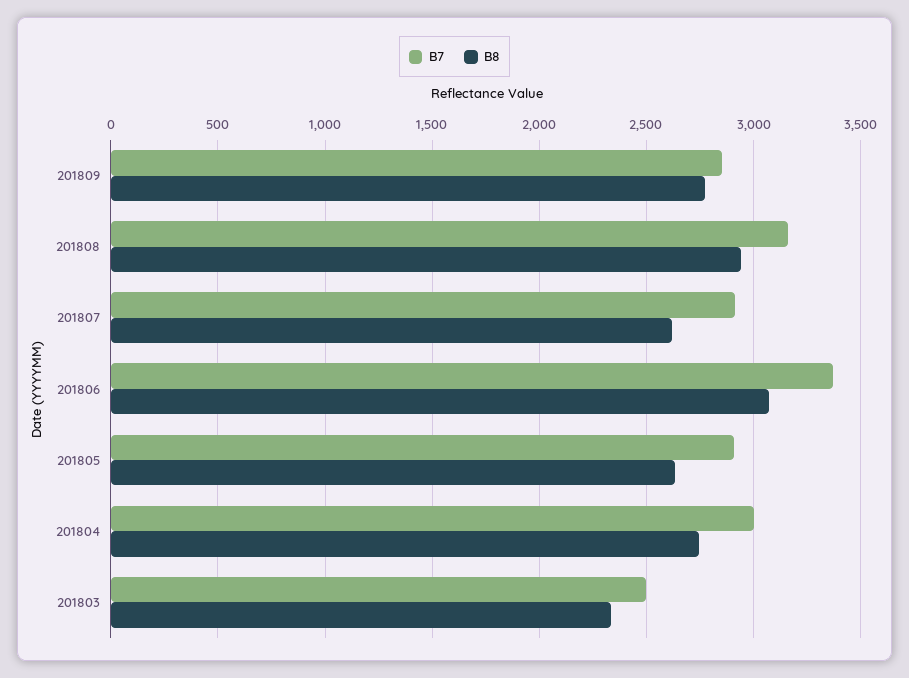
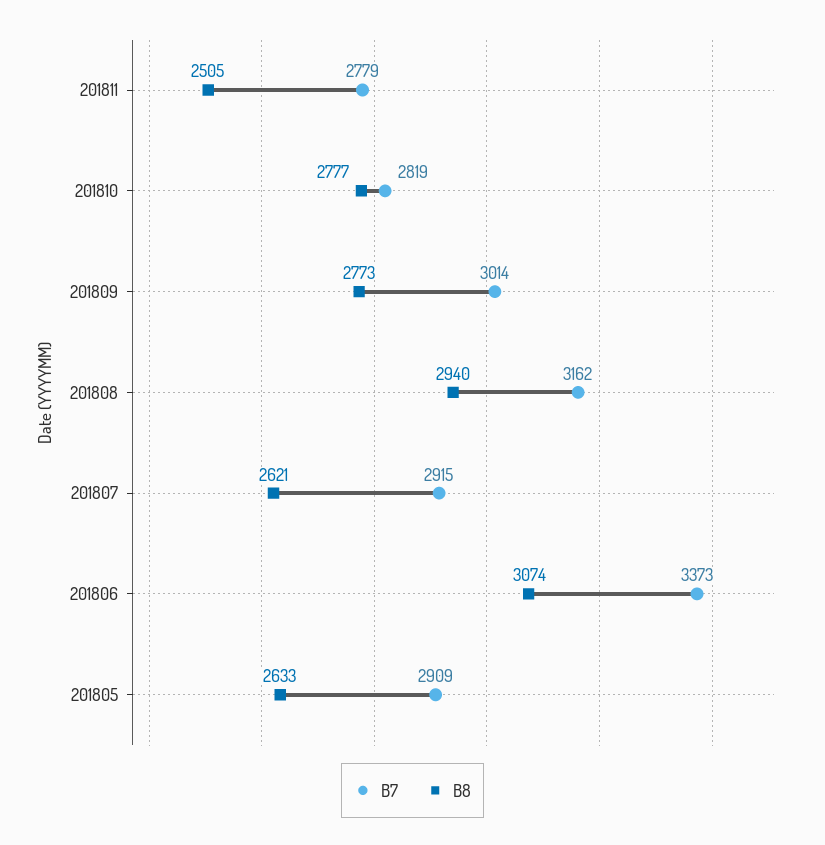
B7, 201809: 2850 -> 3014
B7, 201804: 3000 -> none
B8, 201804: 2750 -> none
B7, 201803: 2500 -> none
B8, 201803: 2350 -> none
B7, 201811: none -> 2779
B8, 201811: none -> 2505
B7, 201810: none -> 2819
B8, 201810: none -> 2777

